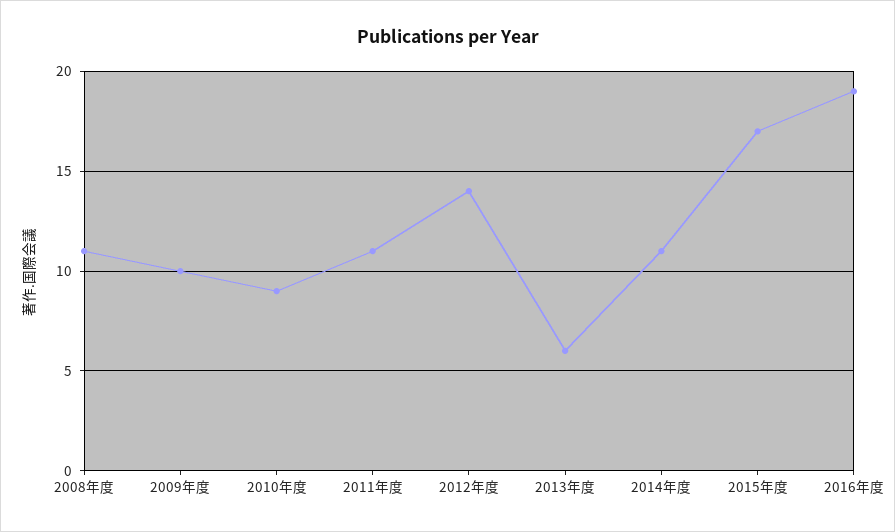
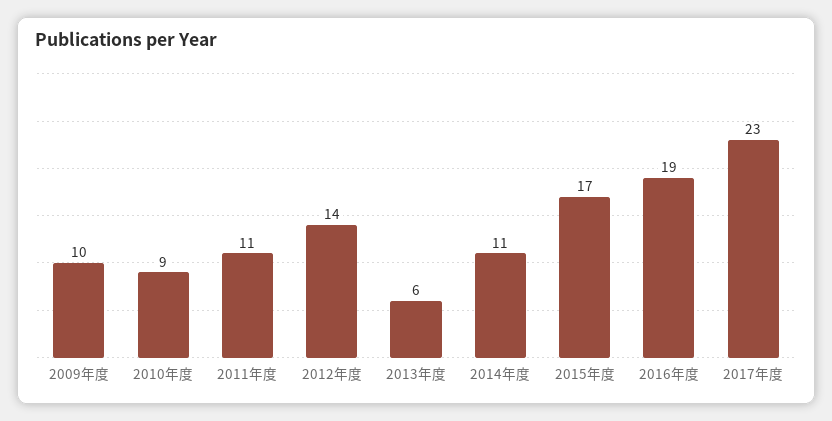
2008年度: 11 -> none
2017年度: none -> 23

